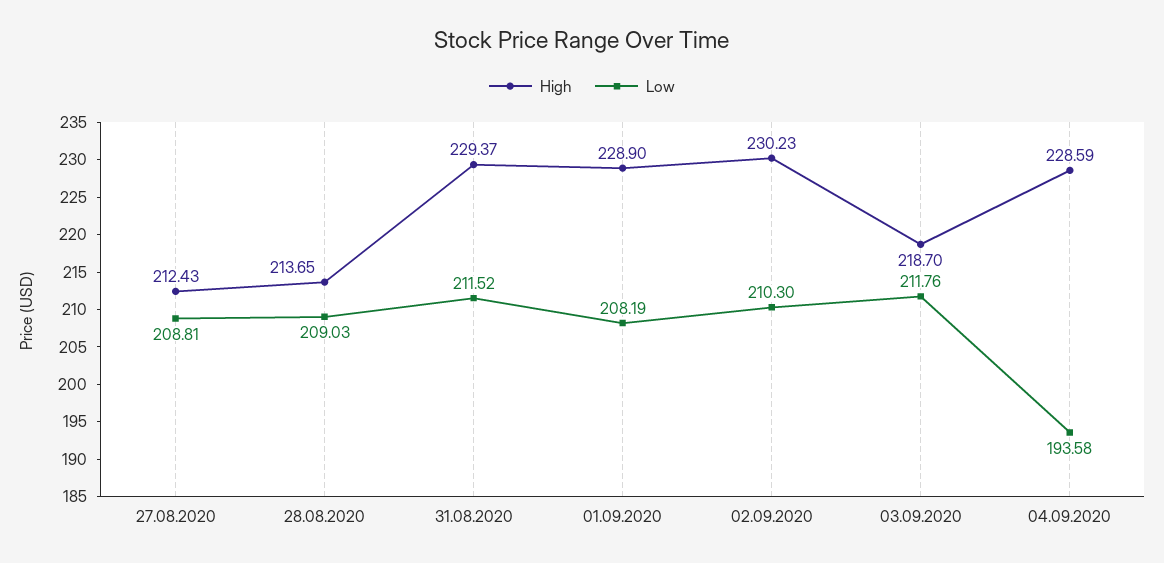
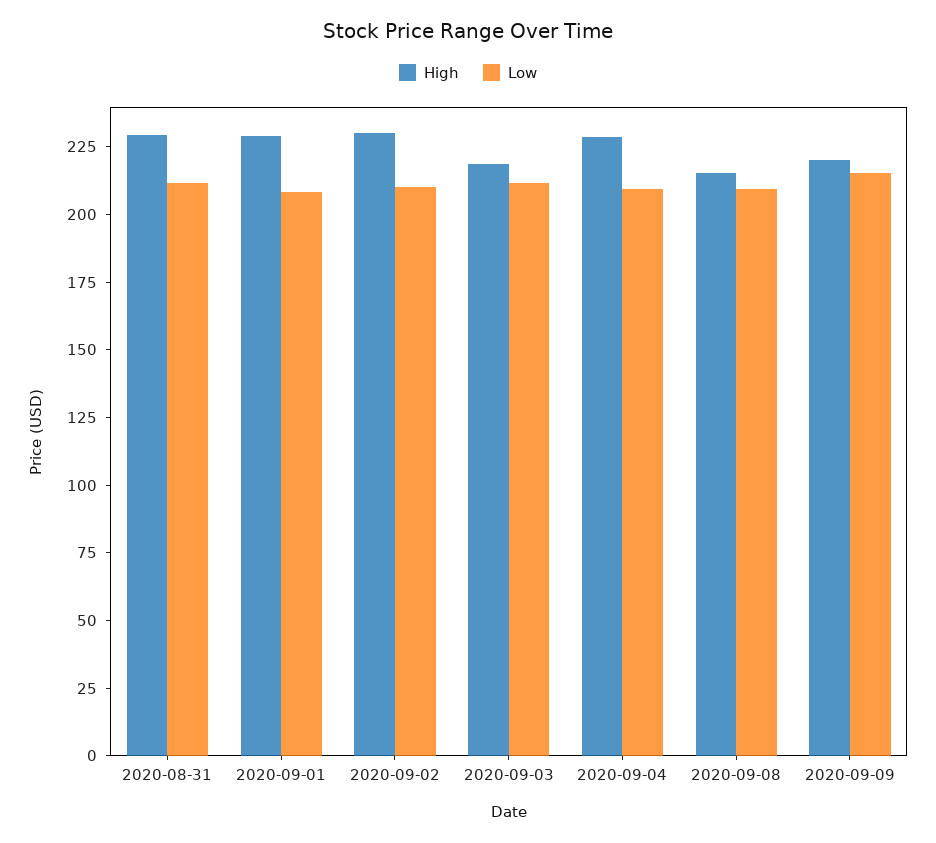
High, 27.08.2020: 212.43 -> none
Low, 27.08.2020: 208.81 -> none
High, 28.08.2020: 213.65 -> none
Low, 28.08.2020: 209.03 -> none
Low, 04.09.2020: 193.58 -> 210
High, 2020-09-08: none -> 215
Low, 2020-09-08: none -> 210
High, 2020-09-09: none -> 220
Low, 2020-09-09: none -> 215

